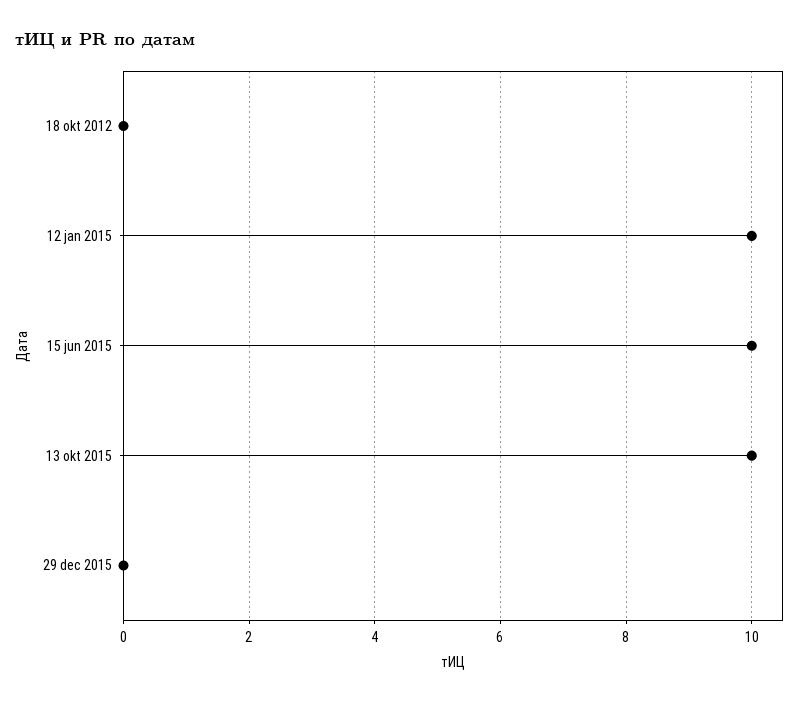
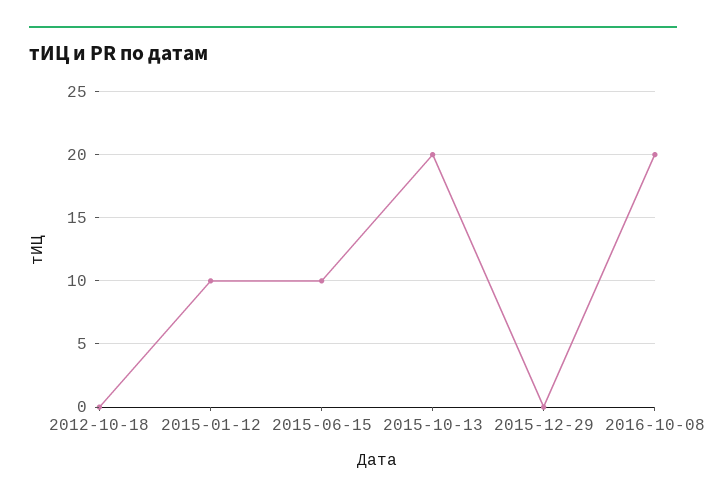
13 okt 2015: 10 -> 20
2016-10-08: none -> 20

